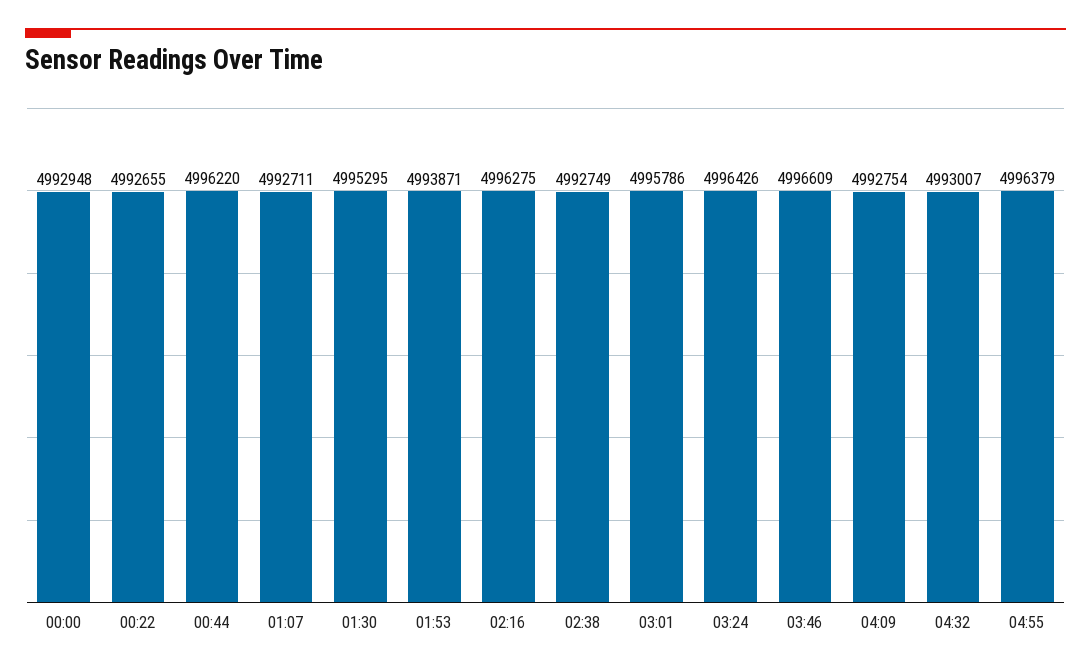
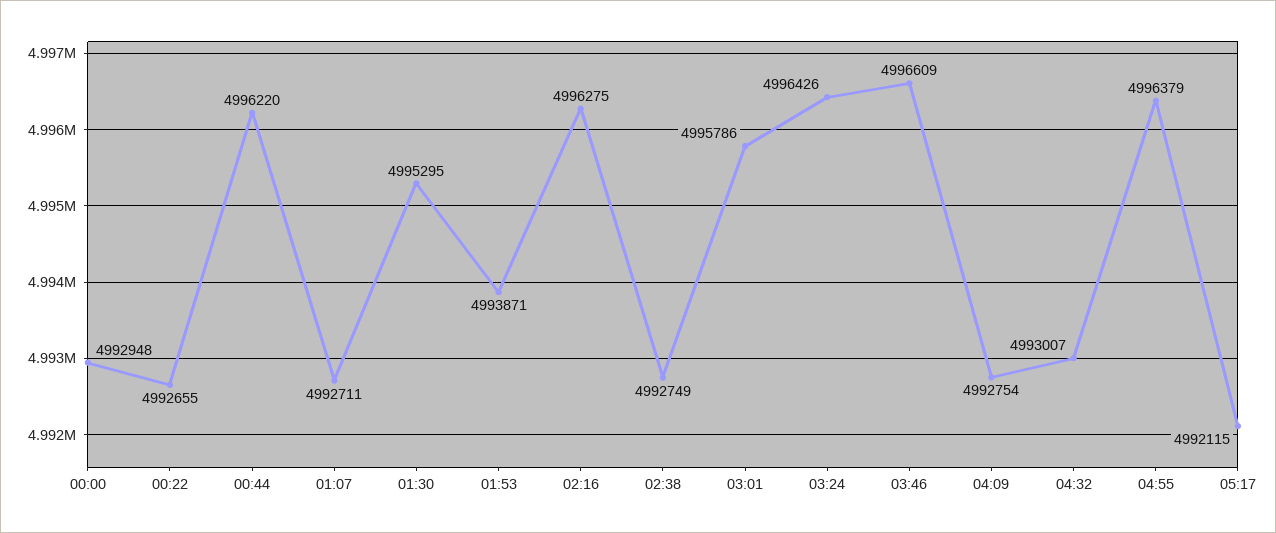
05:17: none -> 4992115

